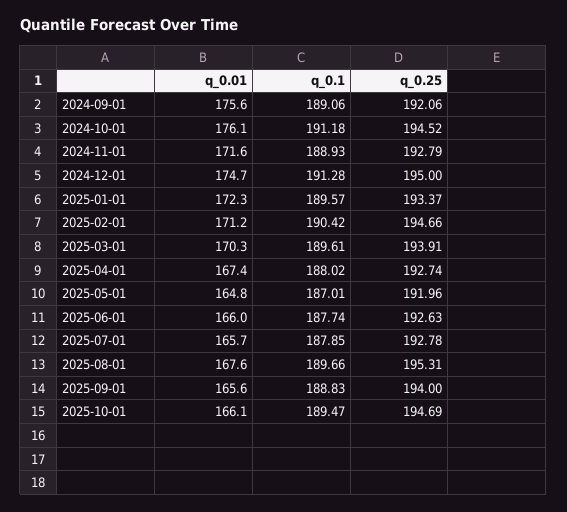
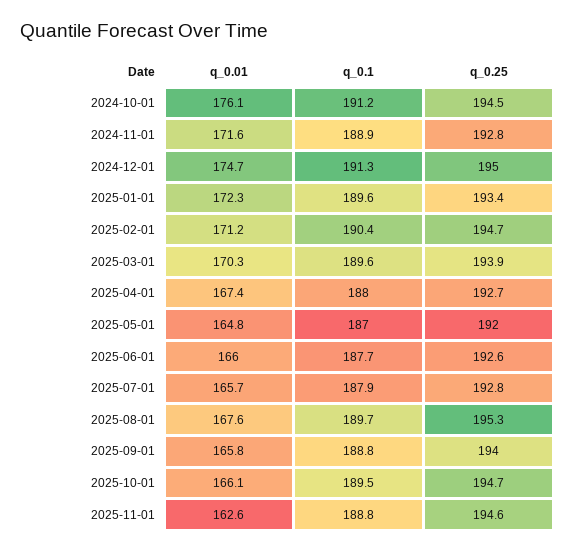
q_0.01, 2024-09-01: 175.6 -> none
q_0.1, 2024-09-01: 189.06 -> none
q_0.25, 2024-09-01: 192.06 -> none
q_0.01, 2025-09-01: 165.6 -> 165.8
q_0.01, 2025-11-01: none -> 162.6
q_0.1, 2025-11-01: none -> 188.8
q_0.25, 2025-11-01: none -> 194.6

